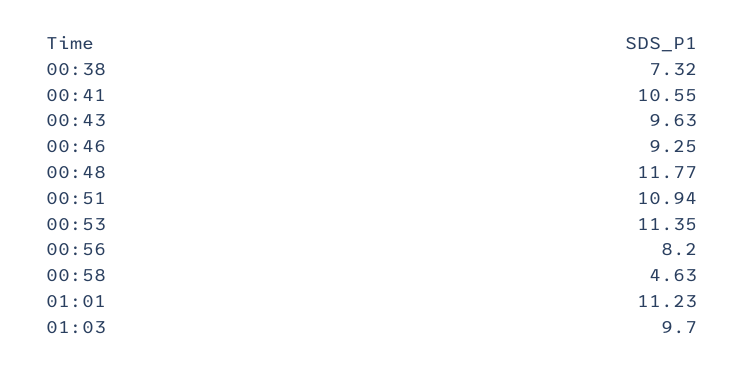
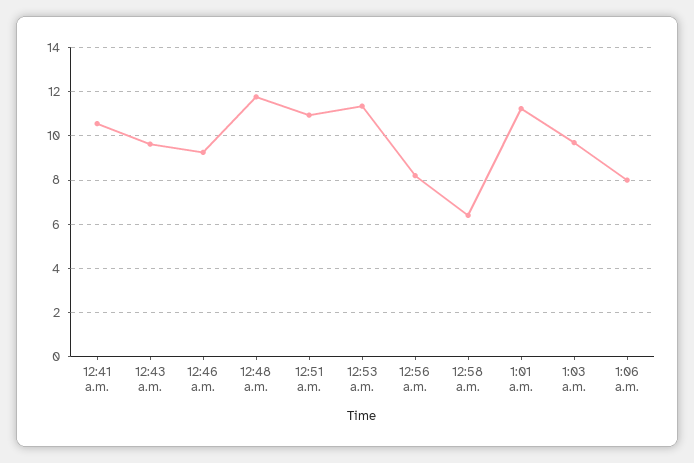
00:38: 7.32 -> none
00:58: 4.63 -> 6.5
1:06 a.m.: none -> 8

